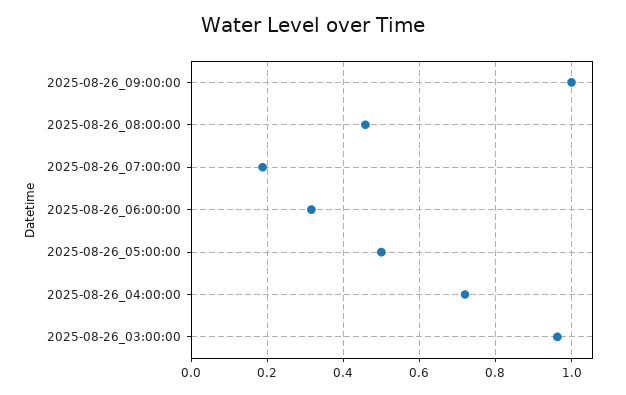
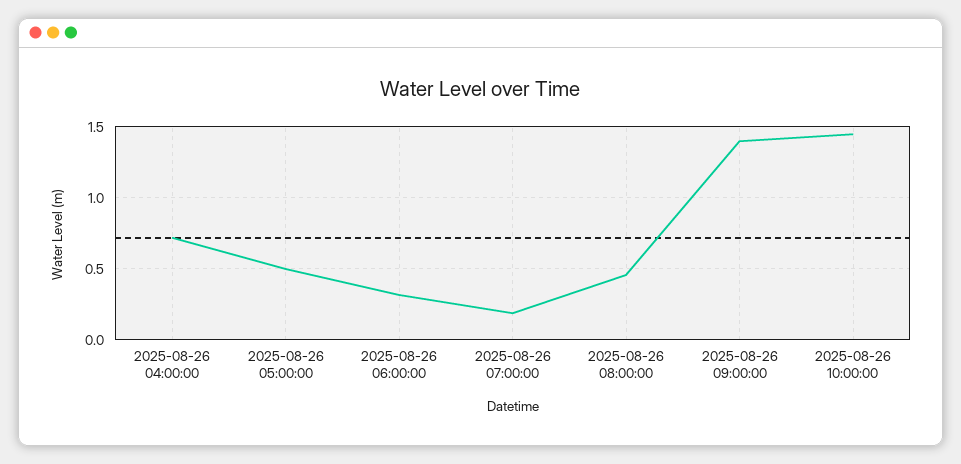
2025-08-26_09:00:00: 1 -> 1.4
2025-08-26_03:00:00: 0.96 -> none
2025-08-26 10:00:00: none -> 1.45

